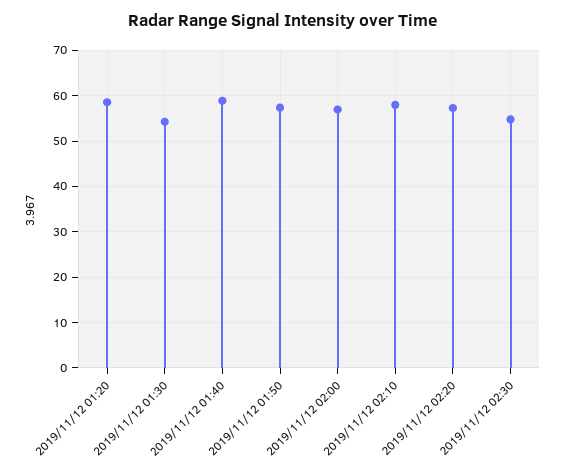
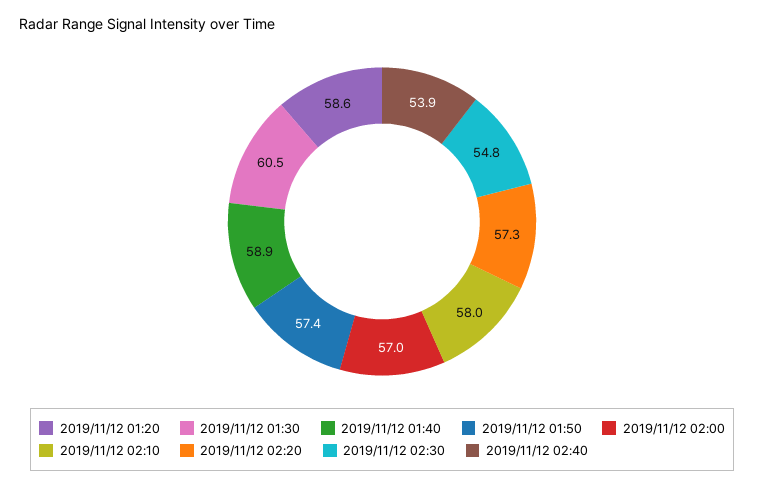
2019/11/12 01:30: 54 -> 60.5
2019/11/12 02:40: none -> 53.9

